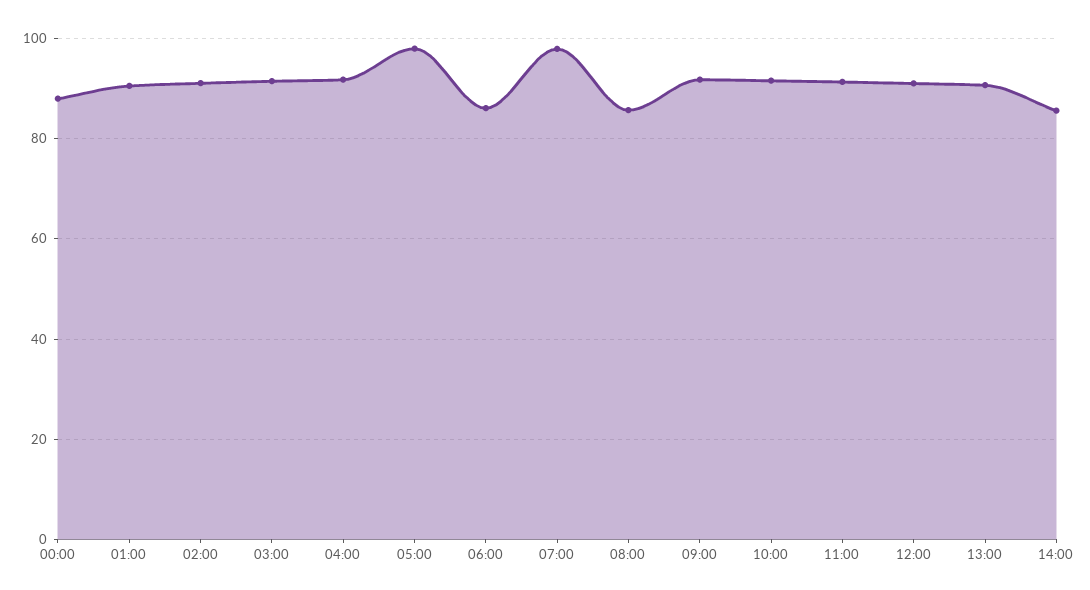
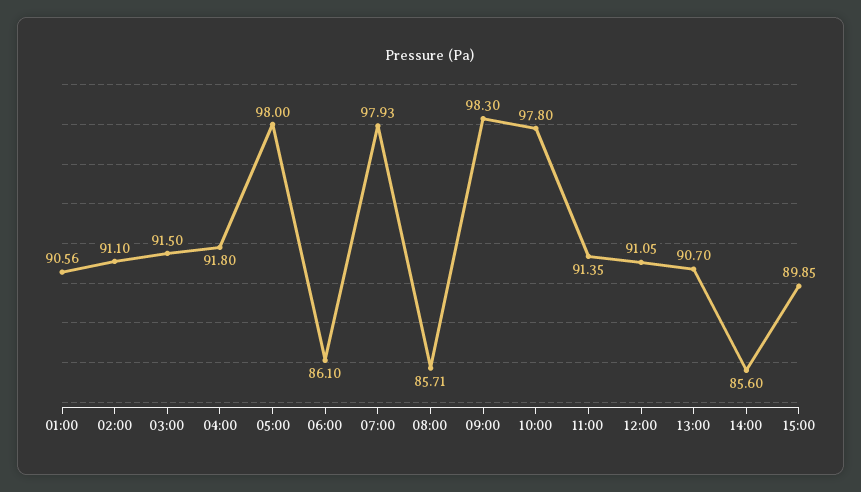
00:00: 88 -> none
09:00: 92 -> 98.3
10:00: 92 -> 97.8
15:00: none -> 89.85

